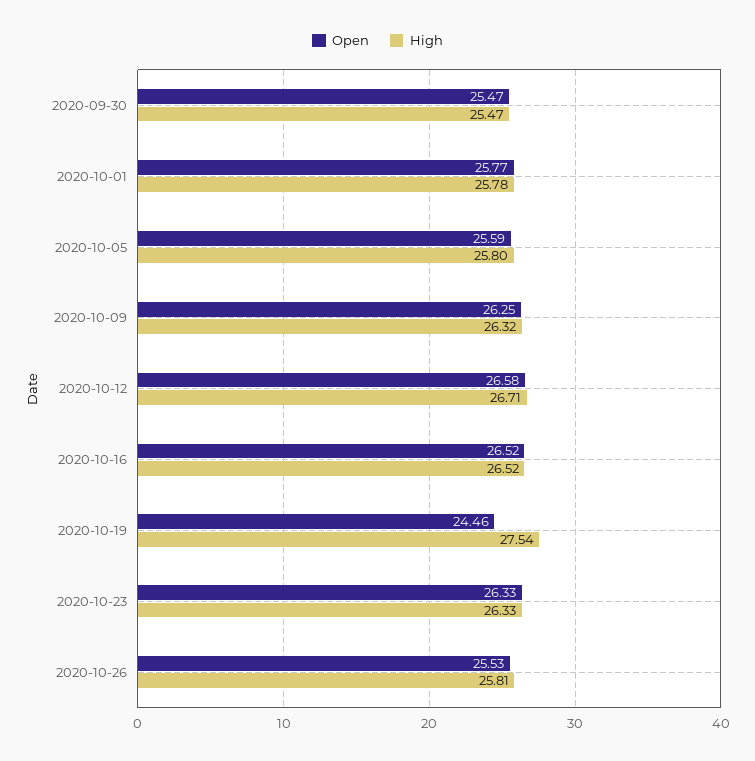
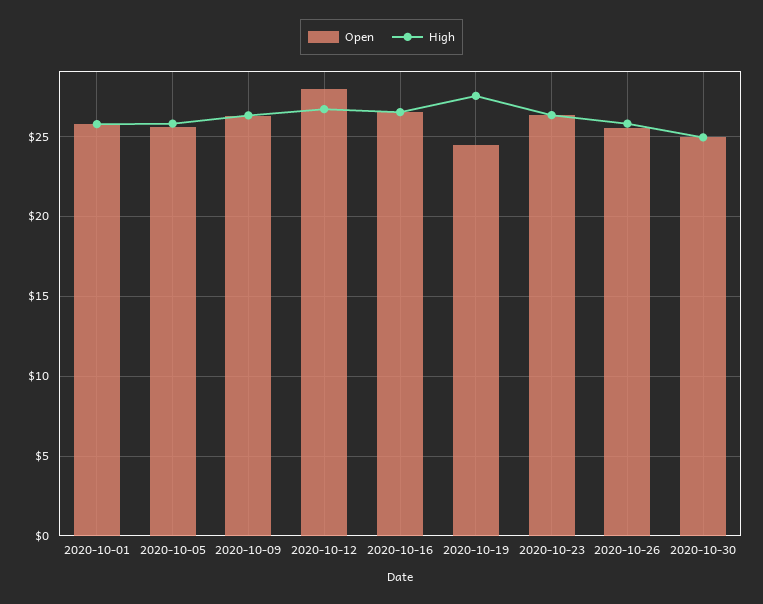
Open, 2020-09-30: 25.47 -> none
High, 2020-09-30: 25.47 -> none
Open, 2020-10-12: 26.58 -> 28
Open, 2020-10-30: none -> 25
High, 2020-10-30: none -> 25

